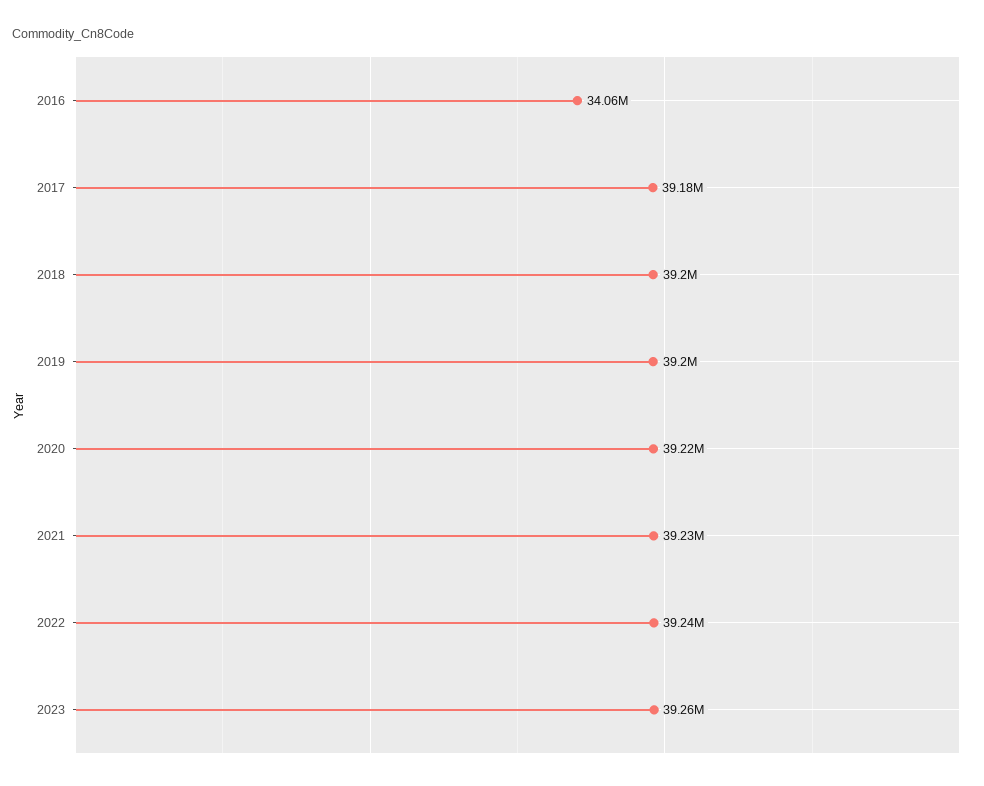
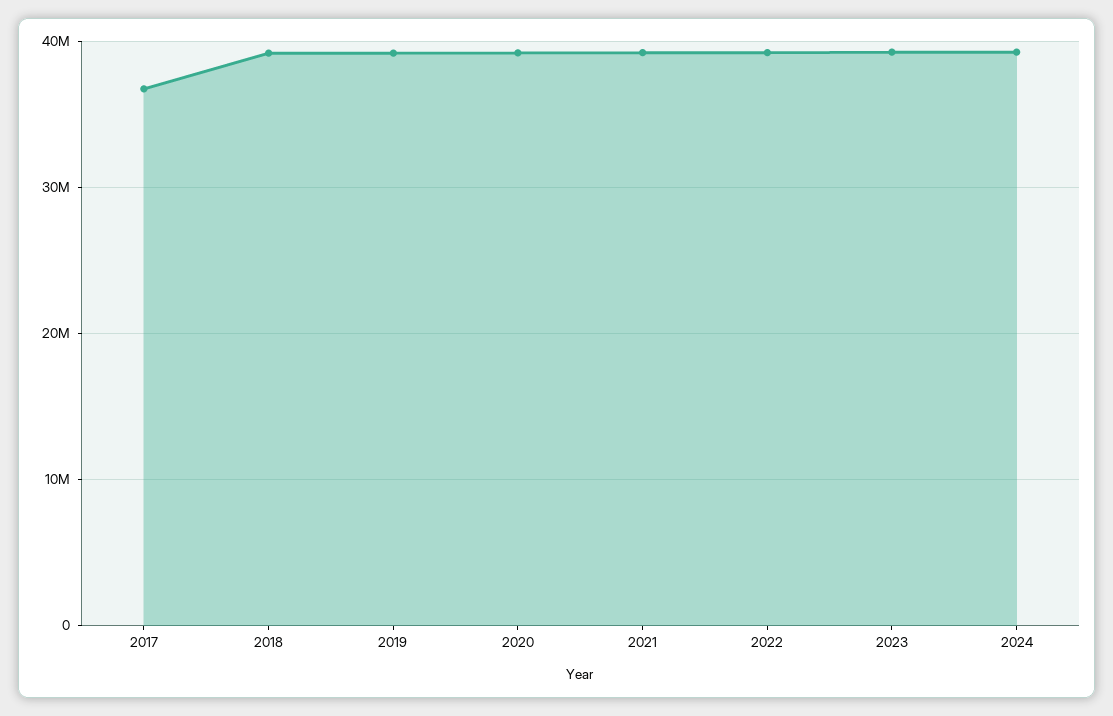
2016: 34060000 -> none
2017: 39180000 -> 37000000
2024: none -> 39000000

